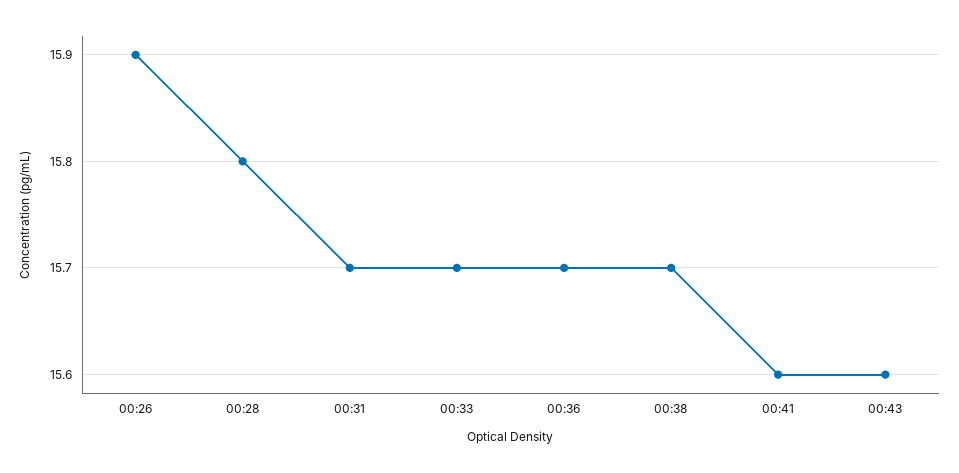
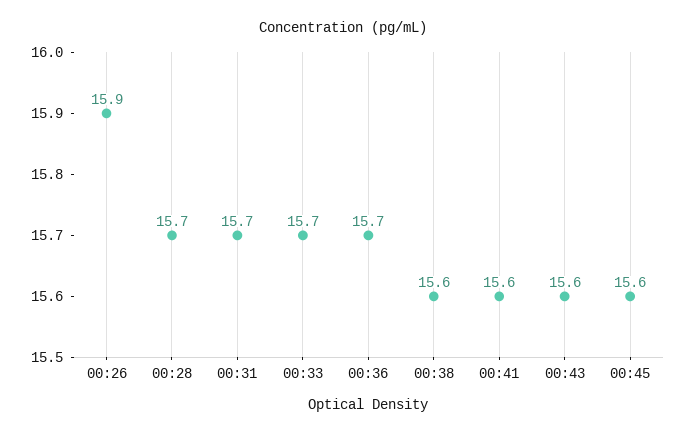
00:28: 15.8 -> 15.7
00:38: 15.7 -> 15.6
00:45: none -> 15.6

